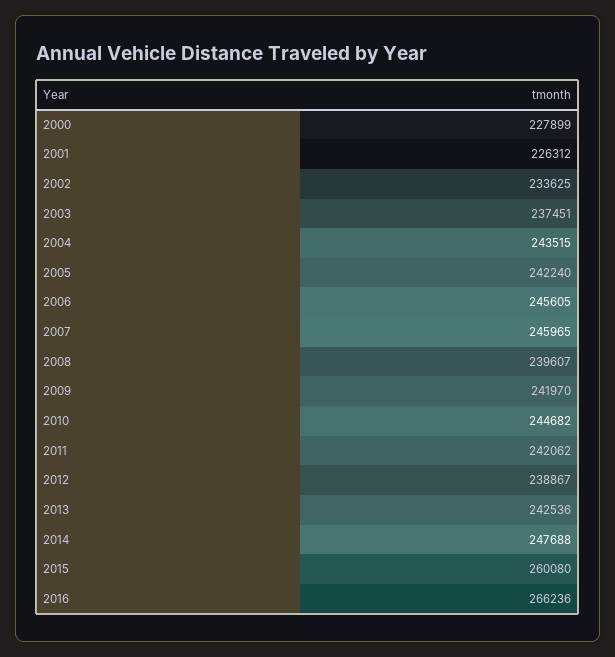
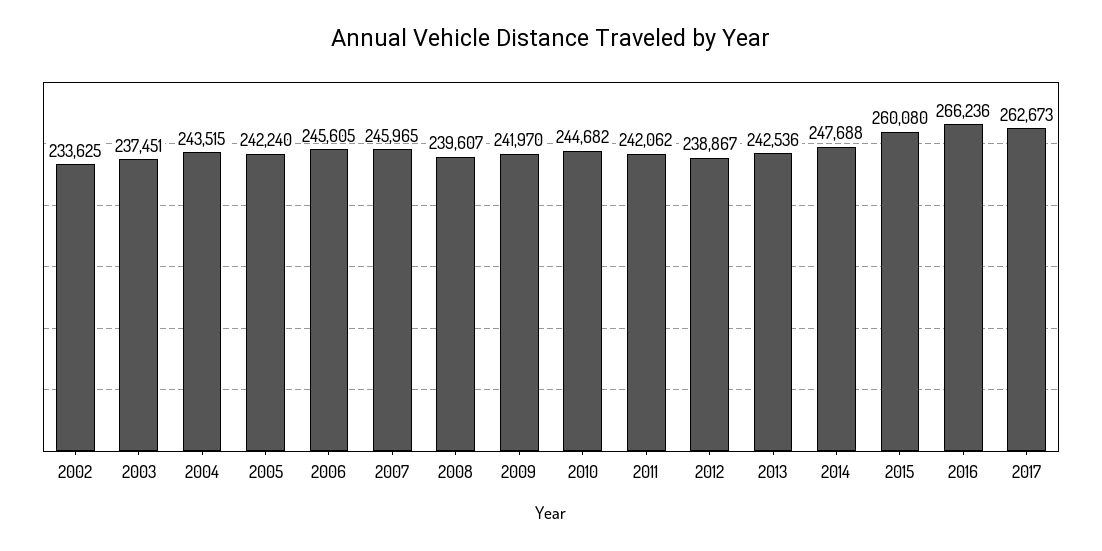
2000: 227899 -> none
2001: 226312 -> none
2017: none -> 262673

